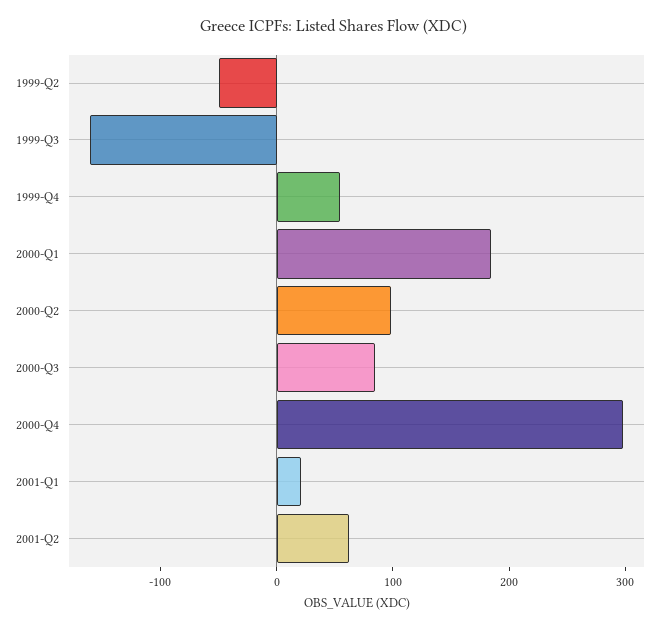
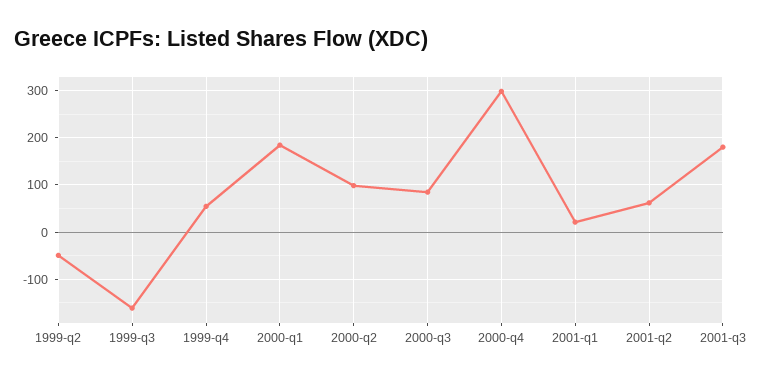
2001-q3: none -> 180

